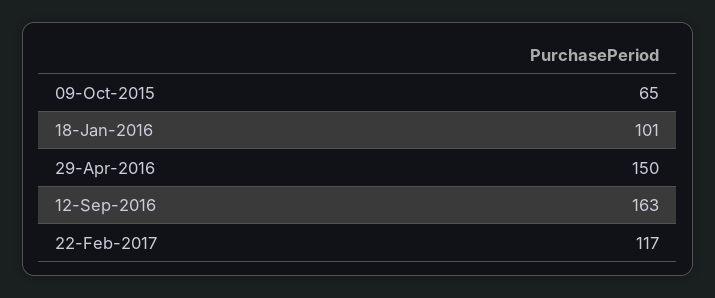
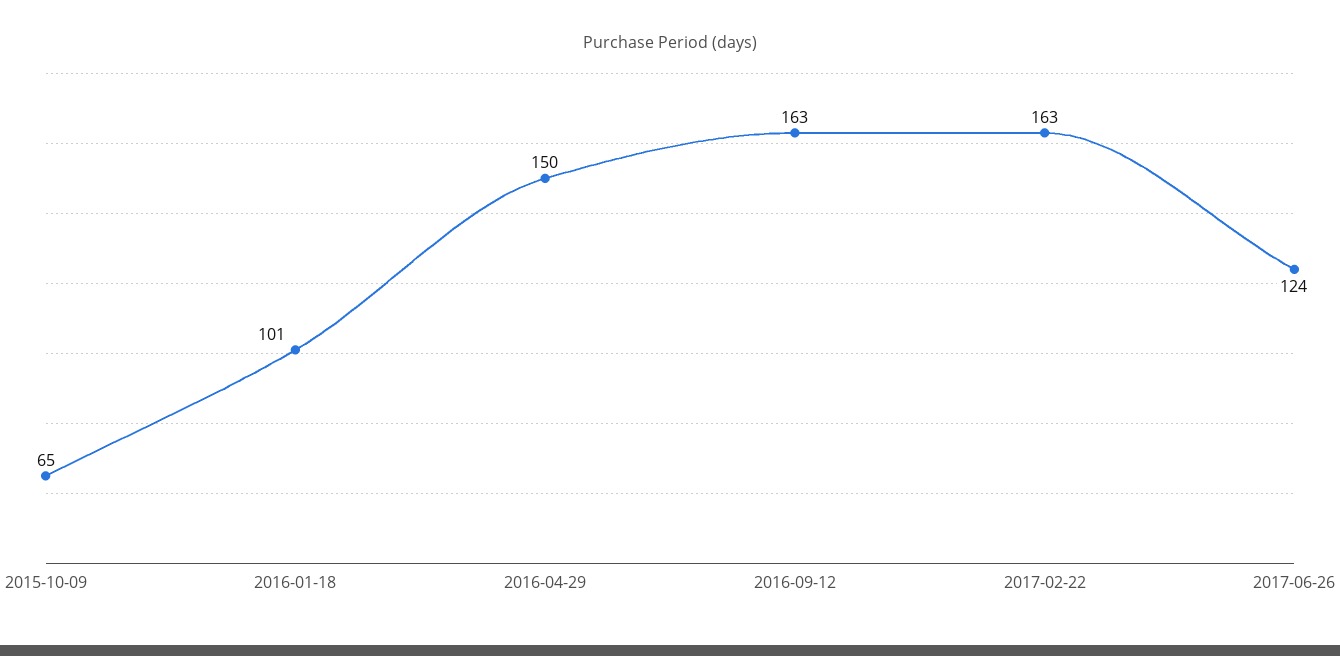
22-Feb-2017: 117 -> 163
2017-06-26: none -> 124

